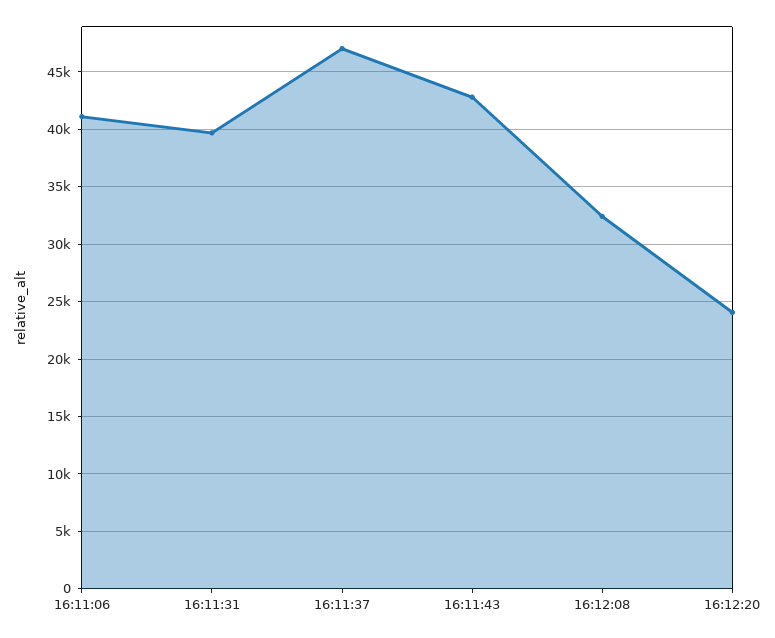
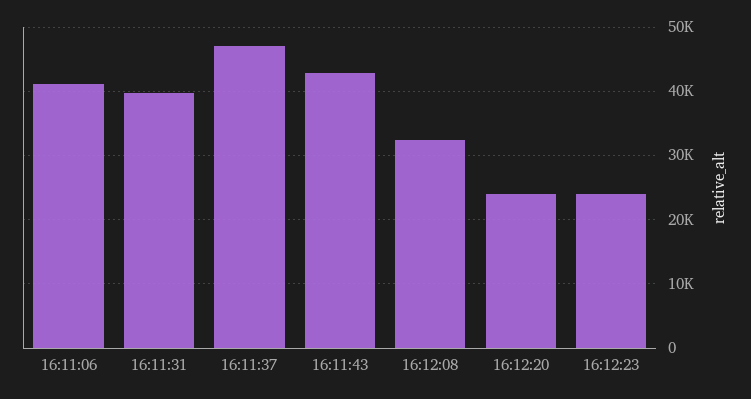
16:12:23: none -> 24000

